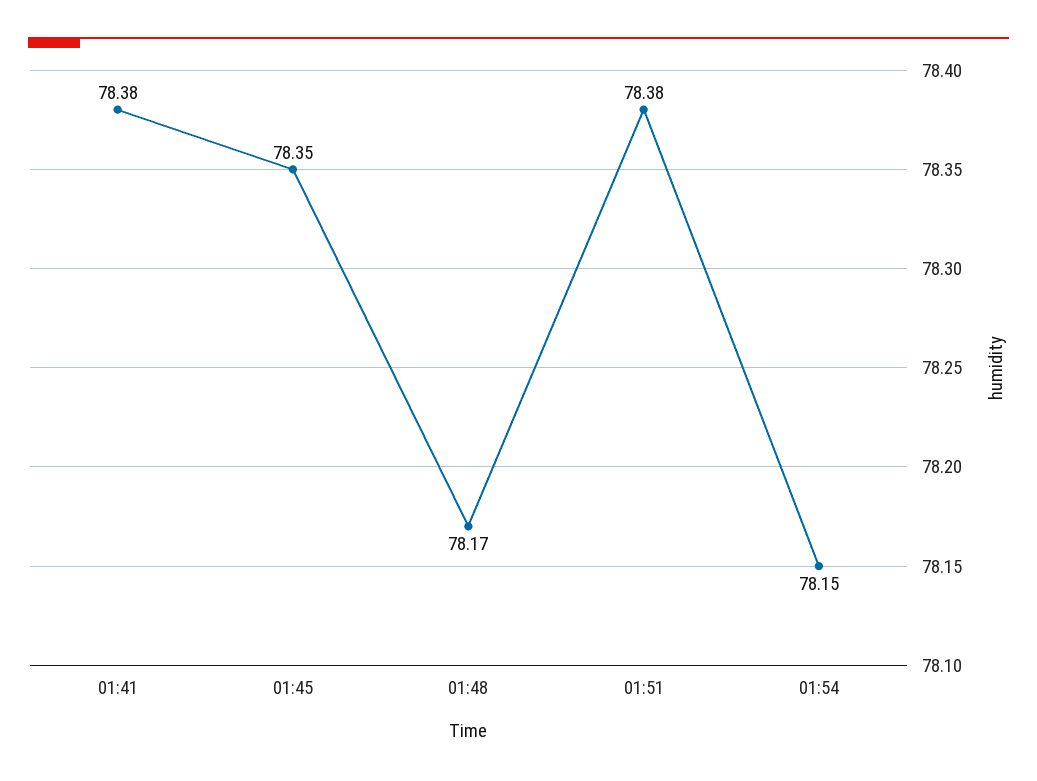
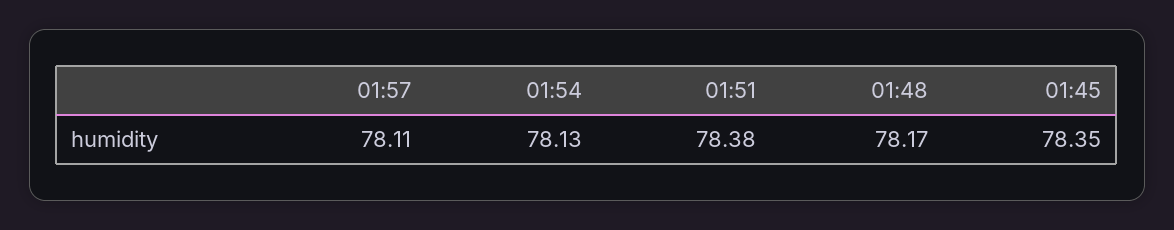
01:41: 78.38 -> none
01:54: 78.15 -> 78.13
01:57: none -> 78.11

